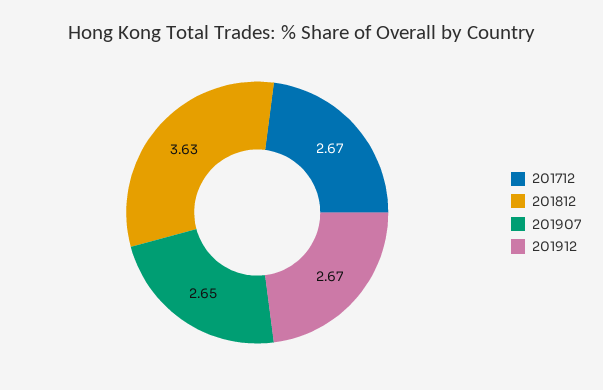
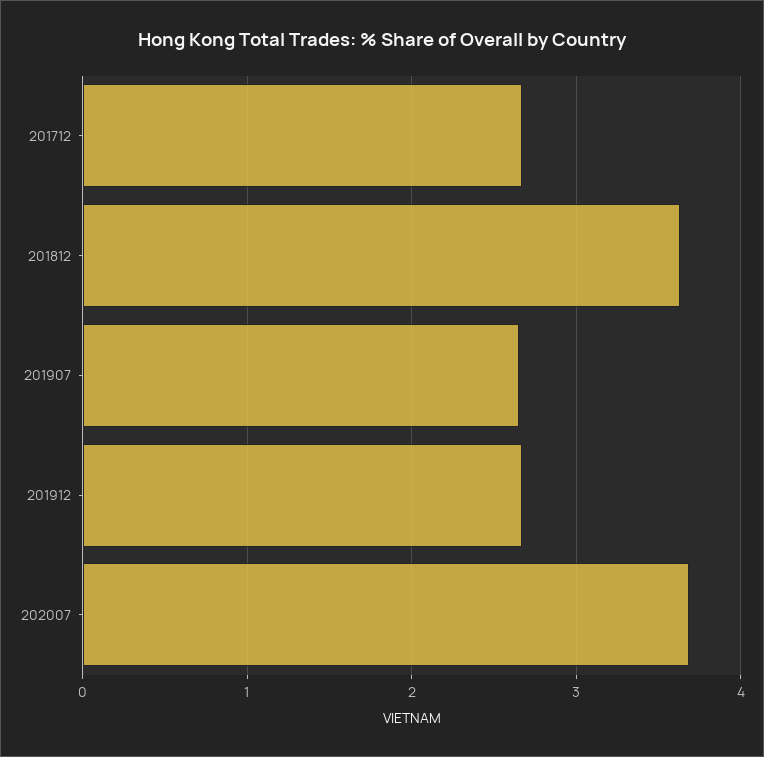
202007: none -> 3.7

